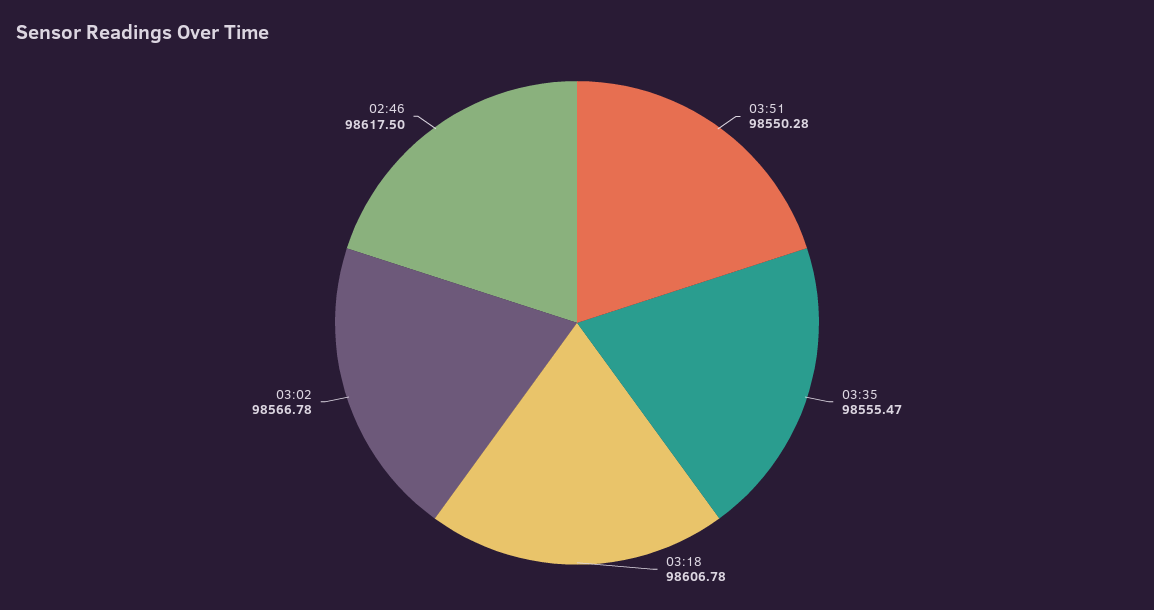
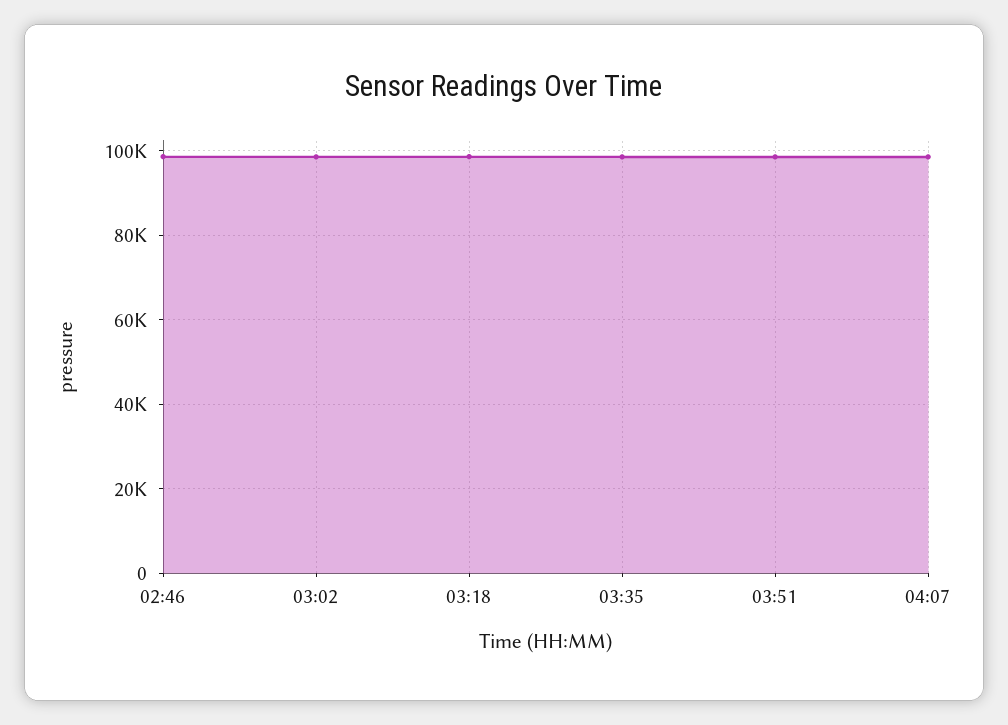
04:07: none -> 98000

